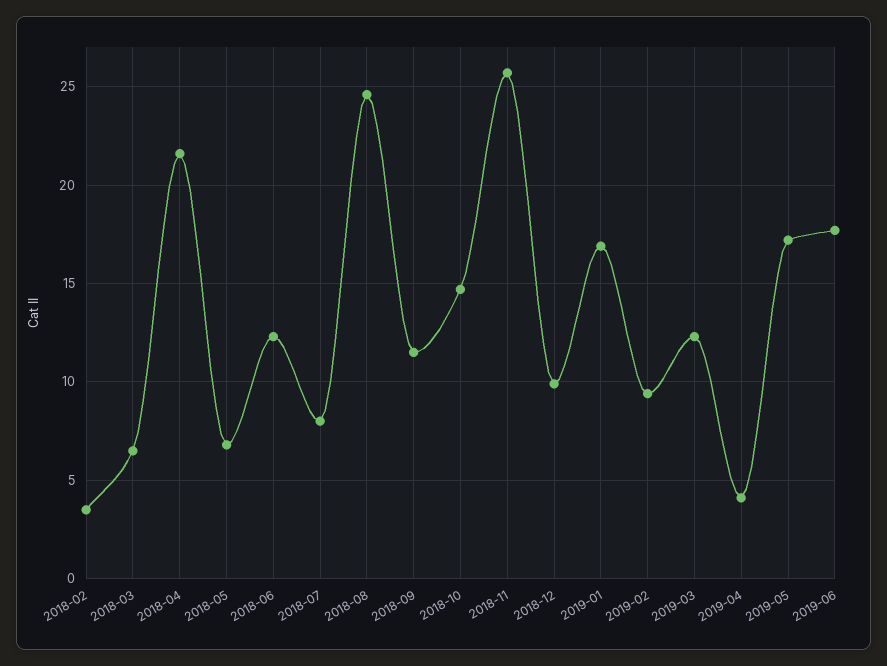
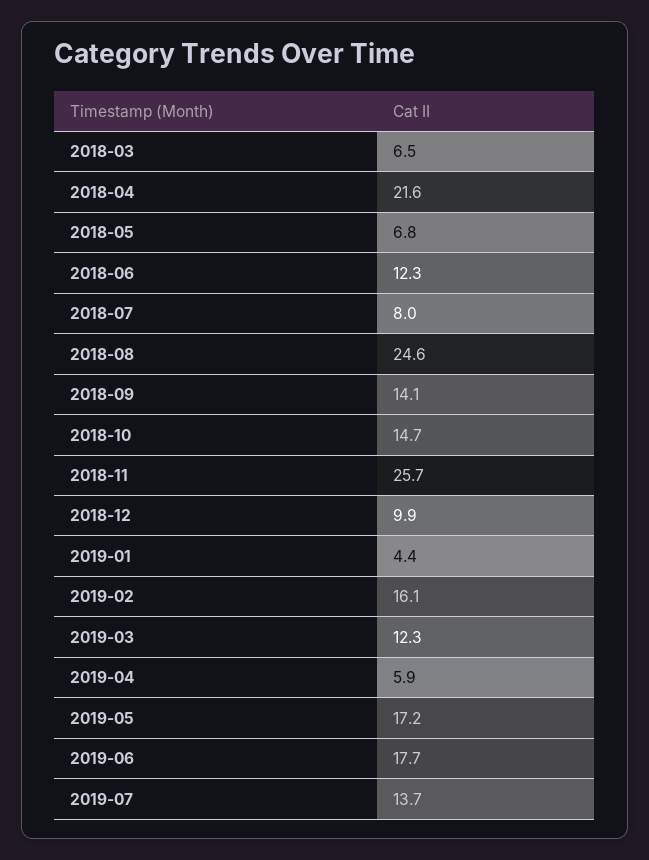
2018-02: 3.5 -> none
2018-09: 11.5 -> 14.1
2019-01: 17 -> 4.4
2019-02: 9.5 -> 16.1
2019-04: 4 -> 5.9
2019-07: none -> 13.7

